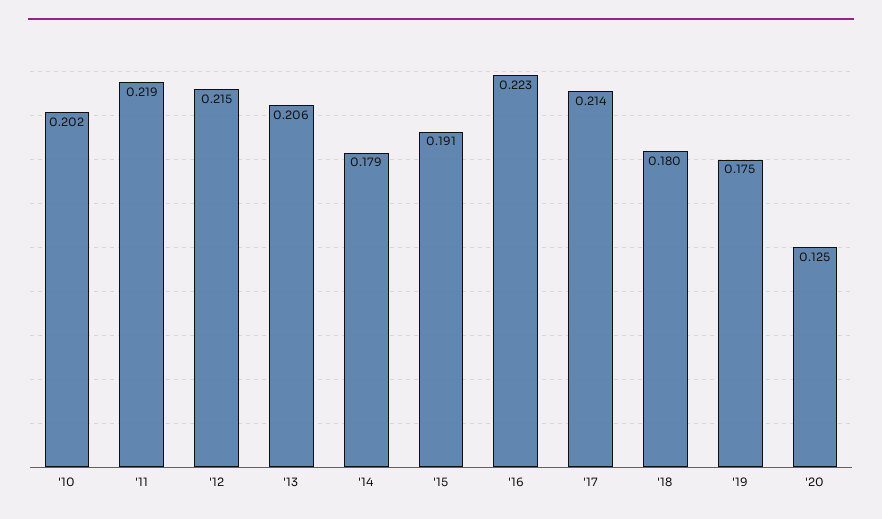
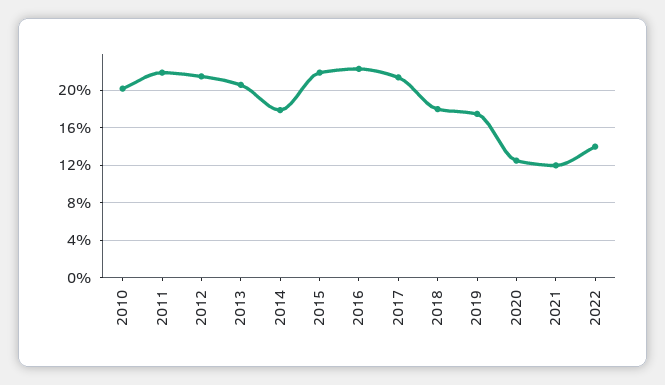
'15: 0.191 -> 0.22
2021: none -> 0.12
2022: none -> 0.14

